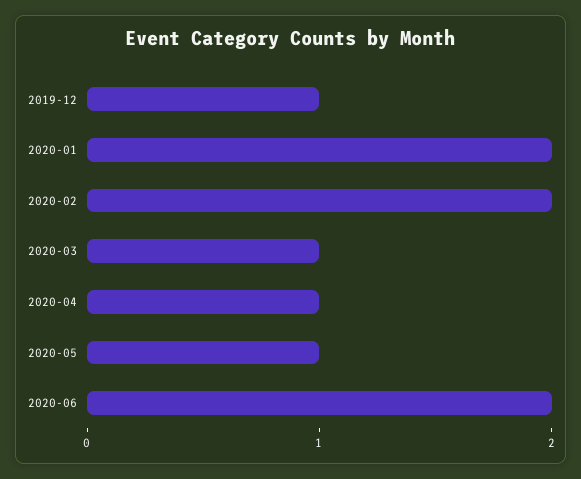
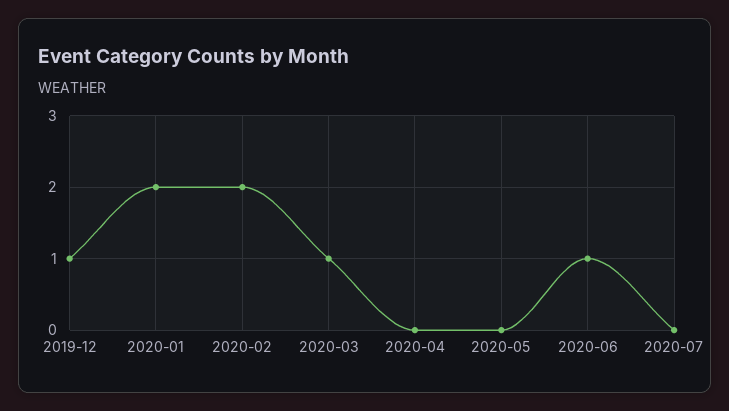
2020-04: 1 -> 0
2020-05: 1 -> 0
2020-06: 2 -> 1
2020-07: none -> 0

